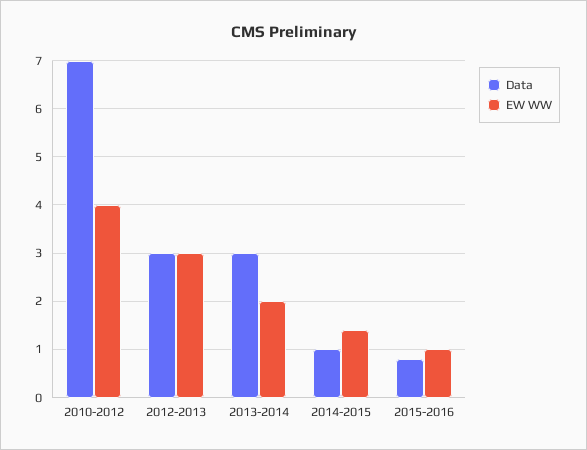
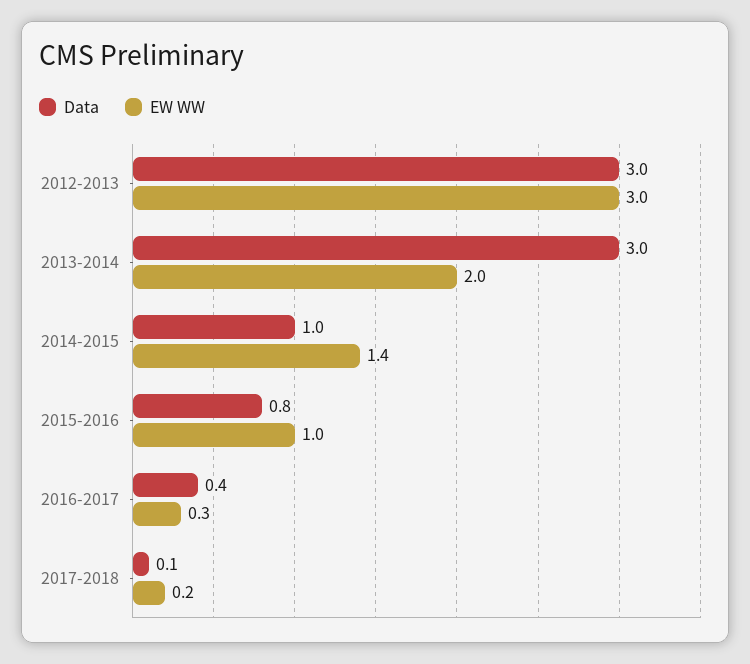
Data, 2010-2012: 7 -> none
EW WW, 2010-2012: 4 -> none
Data, 2016-2017: none -> 0.4
EW WW, 2016-2017: none -> 0.3
Data, 2017-2018: none -> 0.1
EW WW, 2017-2018: none -> 0.2

